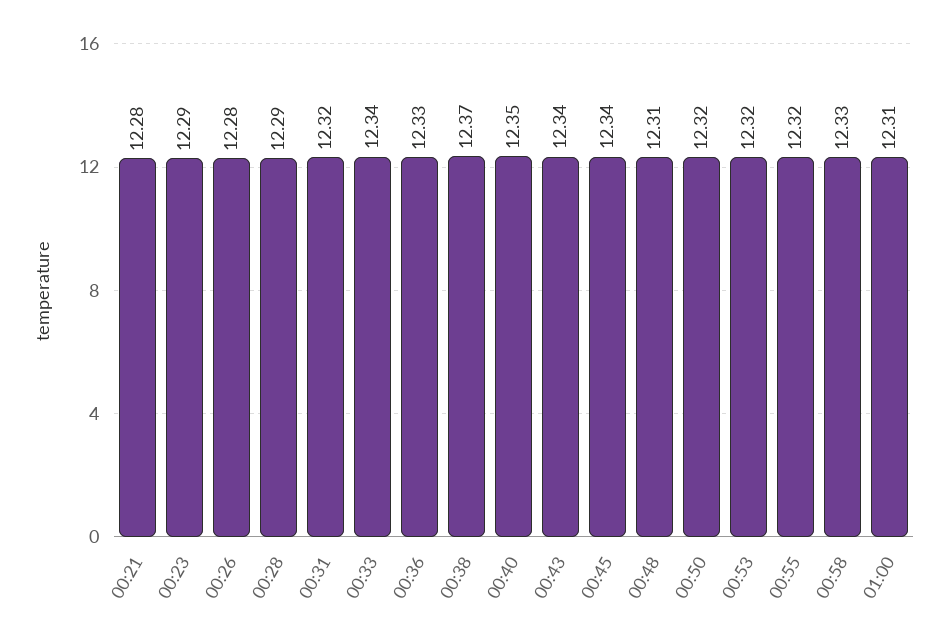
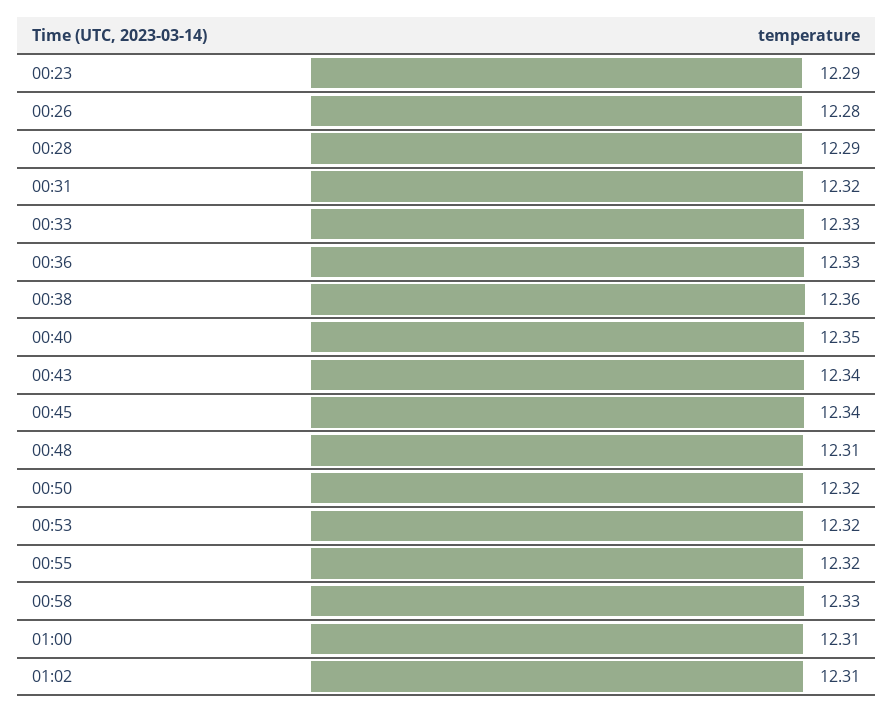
00:21: 12.28 -> none
00:33: 12.34 -> 12.33
00:38: 12.37 -> 12.36
01:02: none -> 12.31

